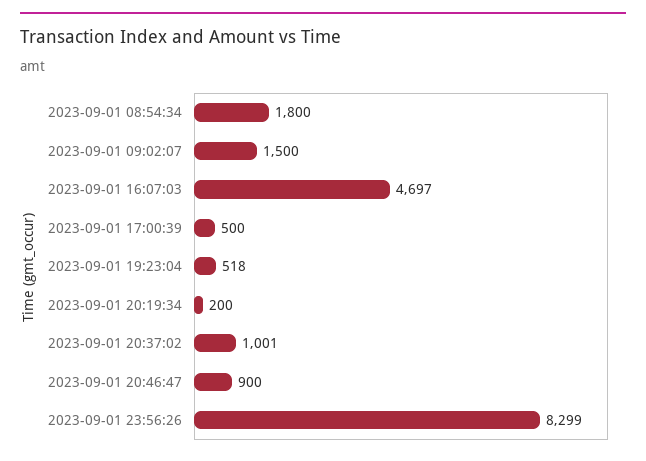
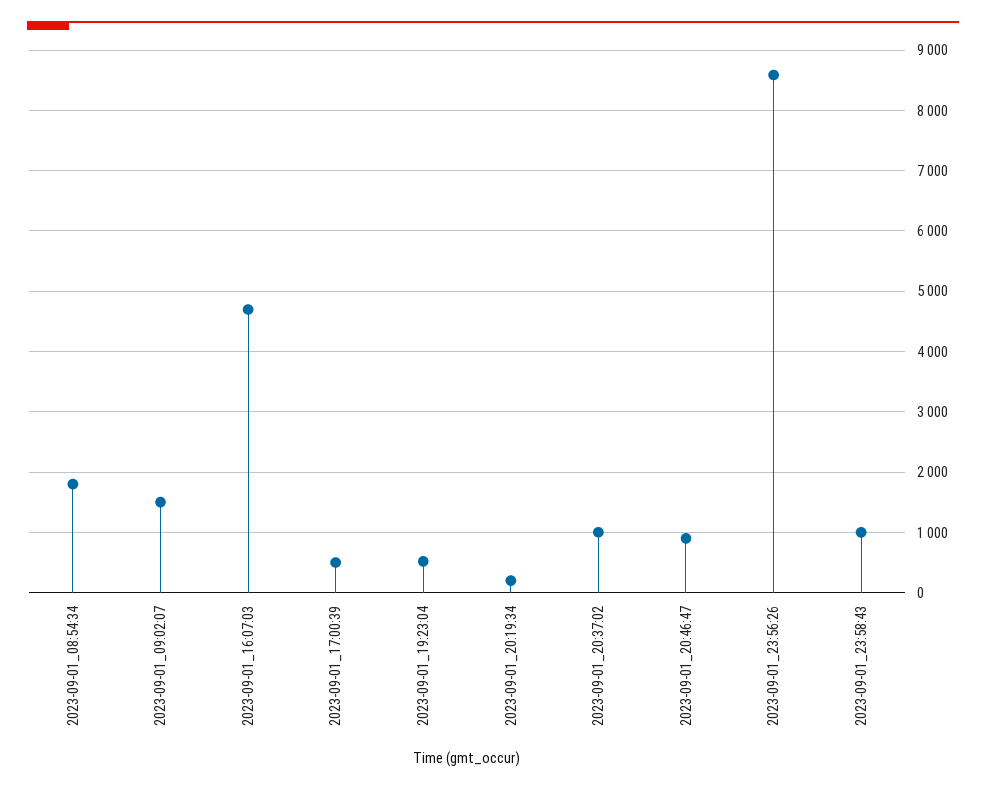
2023-09-01 23:56:26: 8299 -> 8600
2023-09-01_23:58:43: none -> 1000

